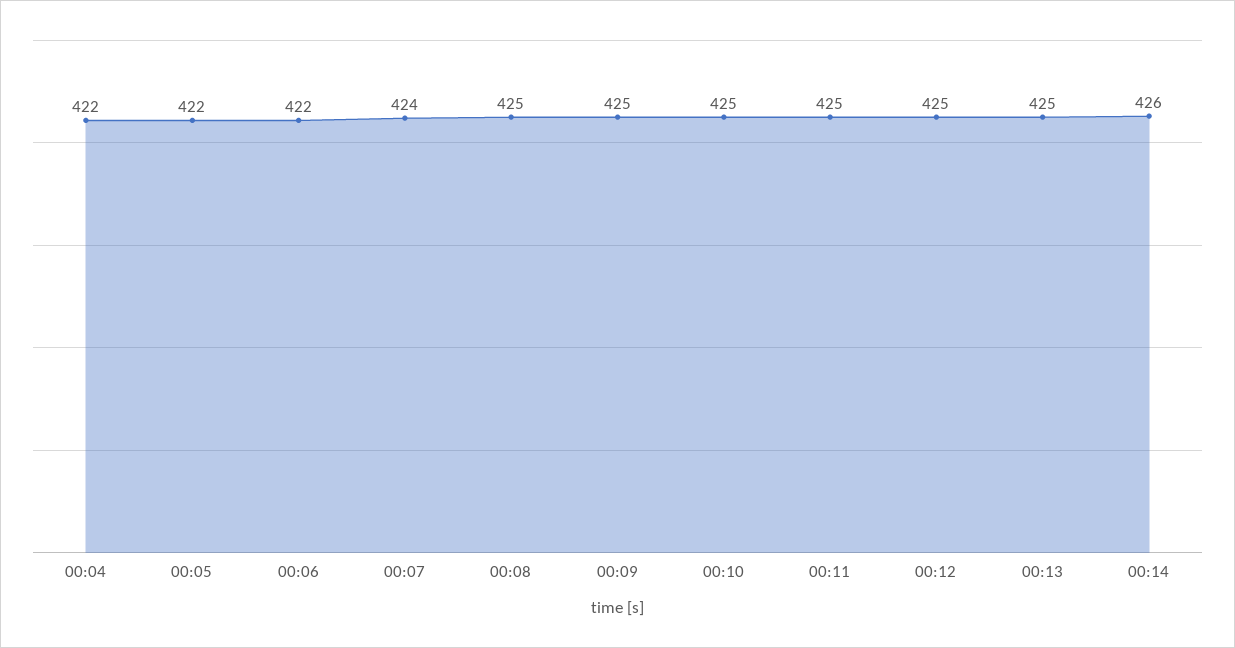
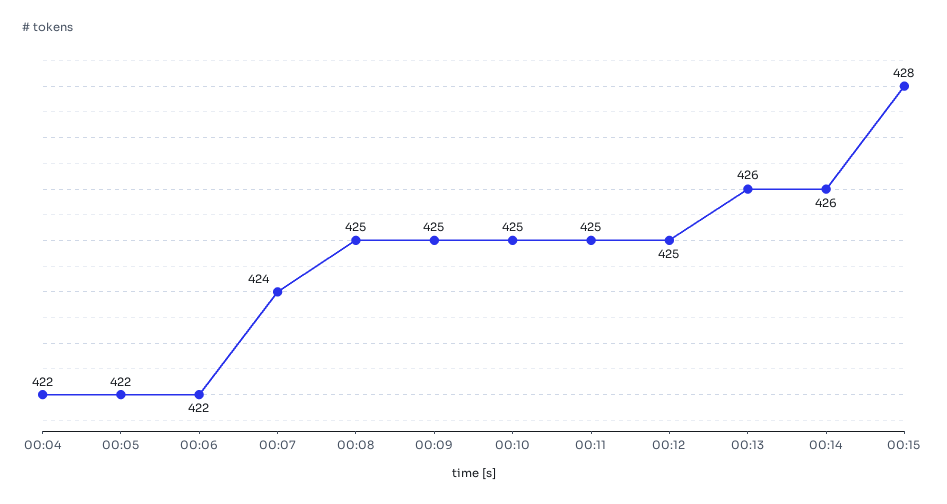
00:13: 425 -> 426
00:15: none -> 428

